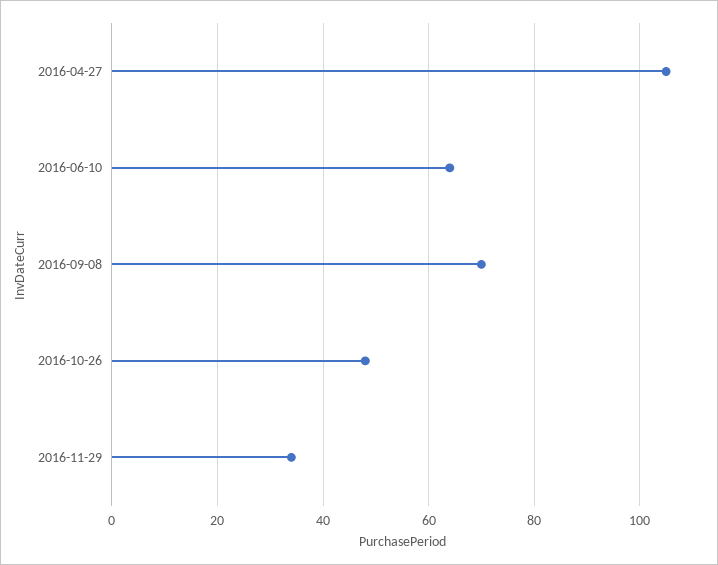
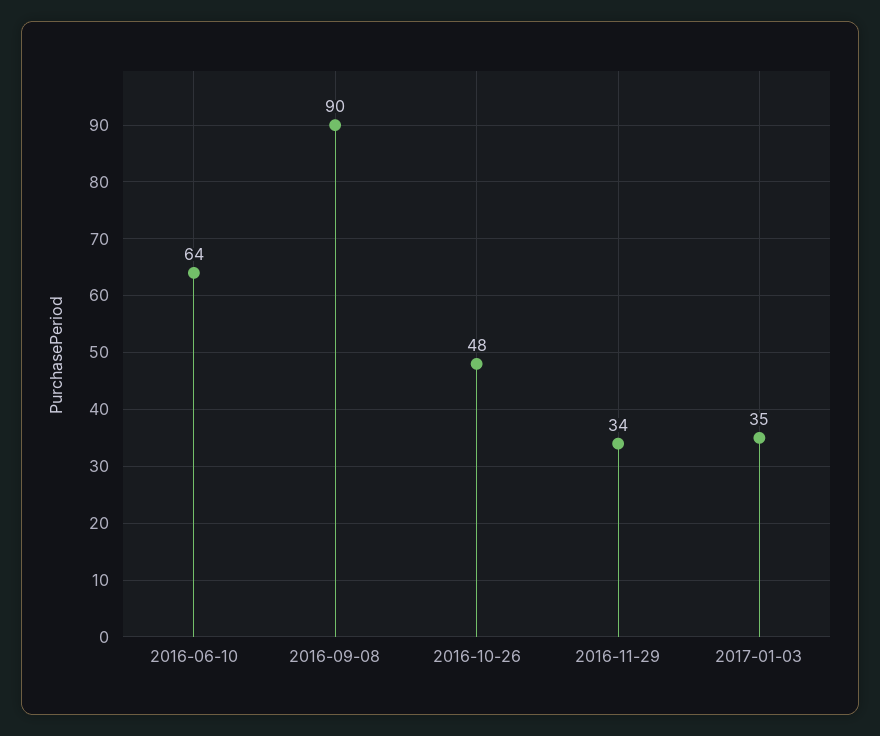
2016-04-27: 105 -> none
2016-09-08: 70 -> 90
2017-01-03: none -> 35

